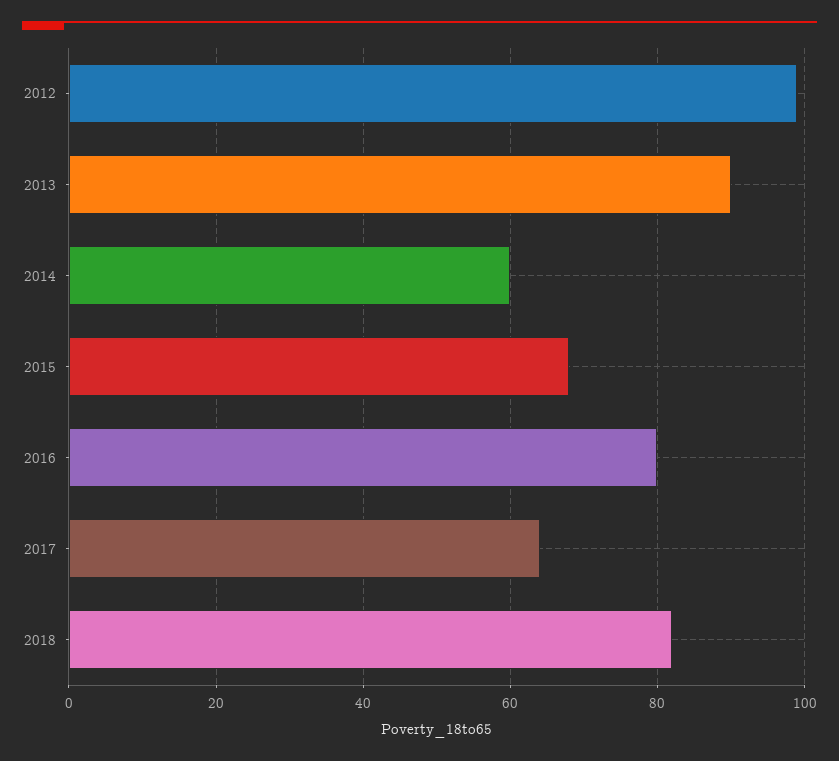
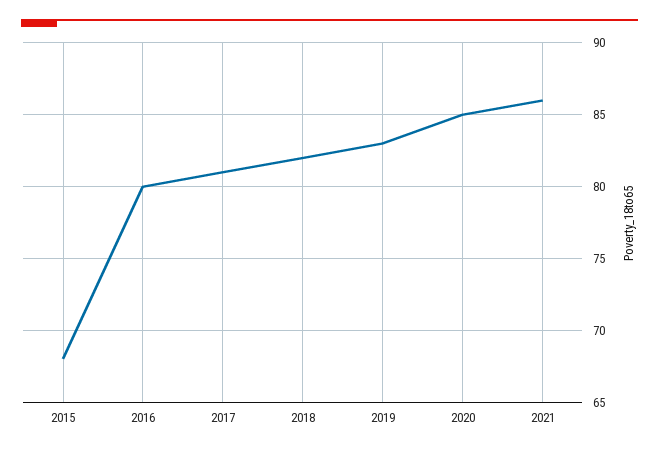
2012: 100 -> none
2013: 90 -> none
2014: 60 -> none
2017: 65 -> 81
2019: none -> 83
2020: none -> 85
2021: none -> 86

